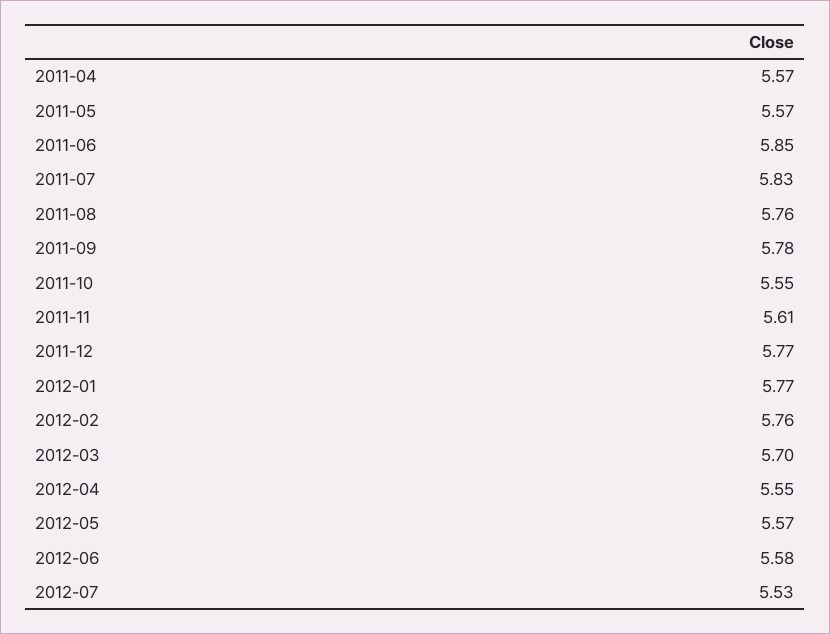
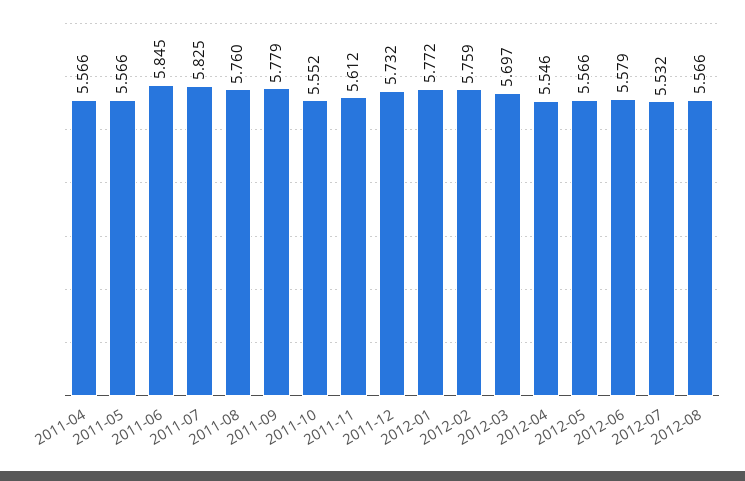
2011-12: 5.77 -> 5.732
2012-08: none -> 5.566

